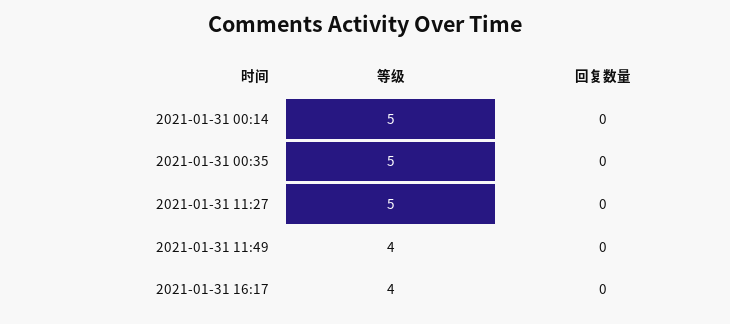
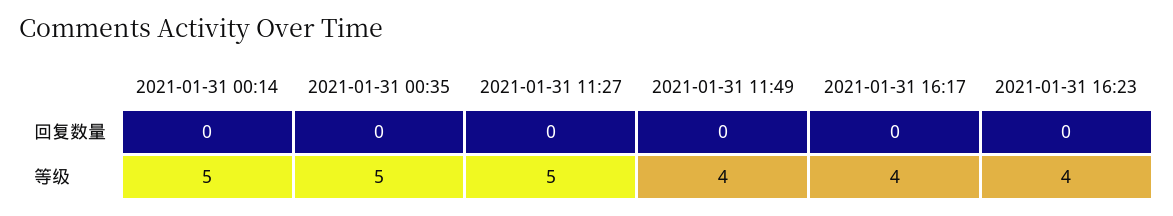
回复数量, 2021-01-31 16:23: none -> 0
等级, 2021-01-31 16:23: none -> 4

